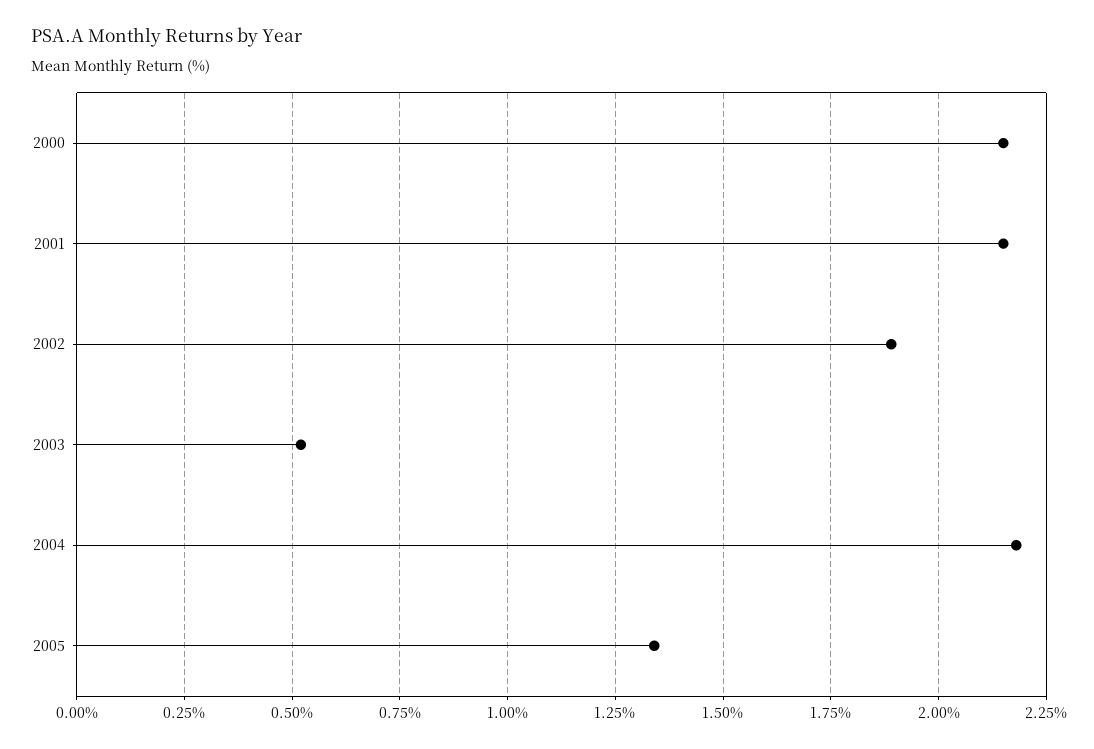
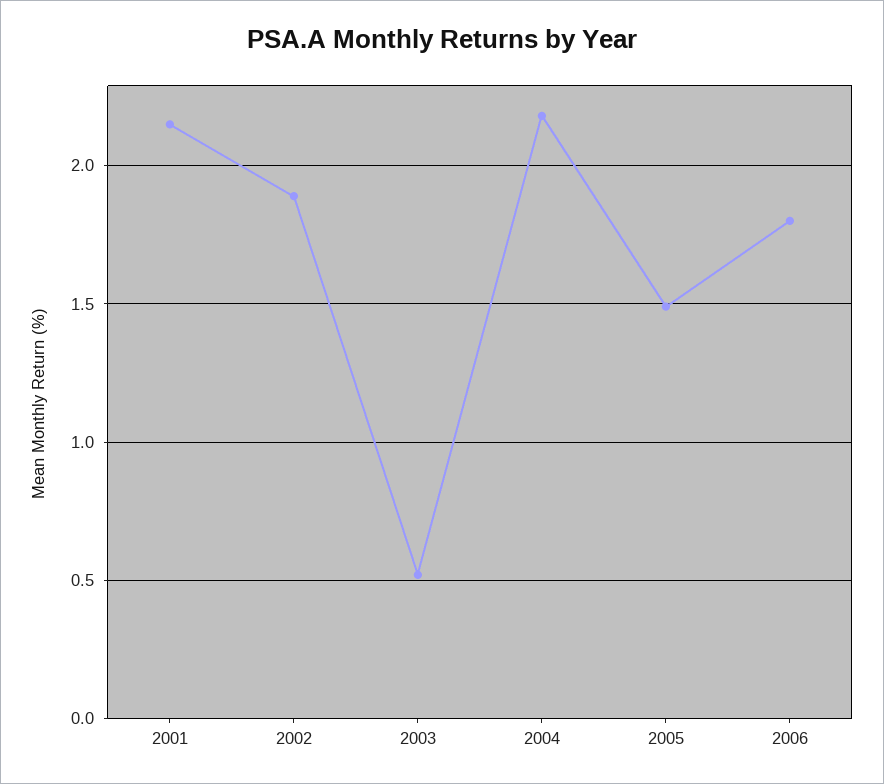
2000: 2.15 -> none
2005: 1.35 -> 1.5
2006: none -> 1.8

